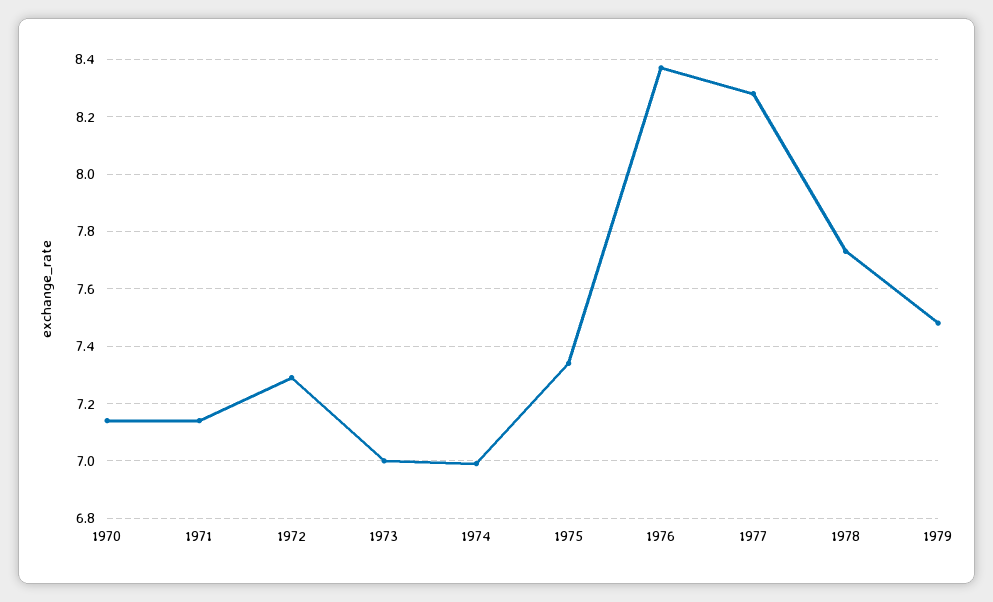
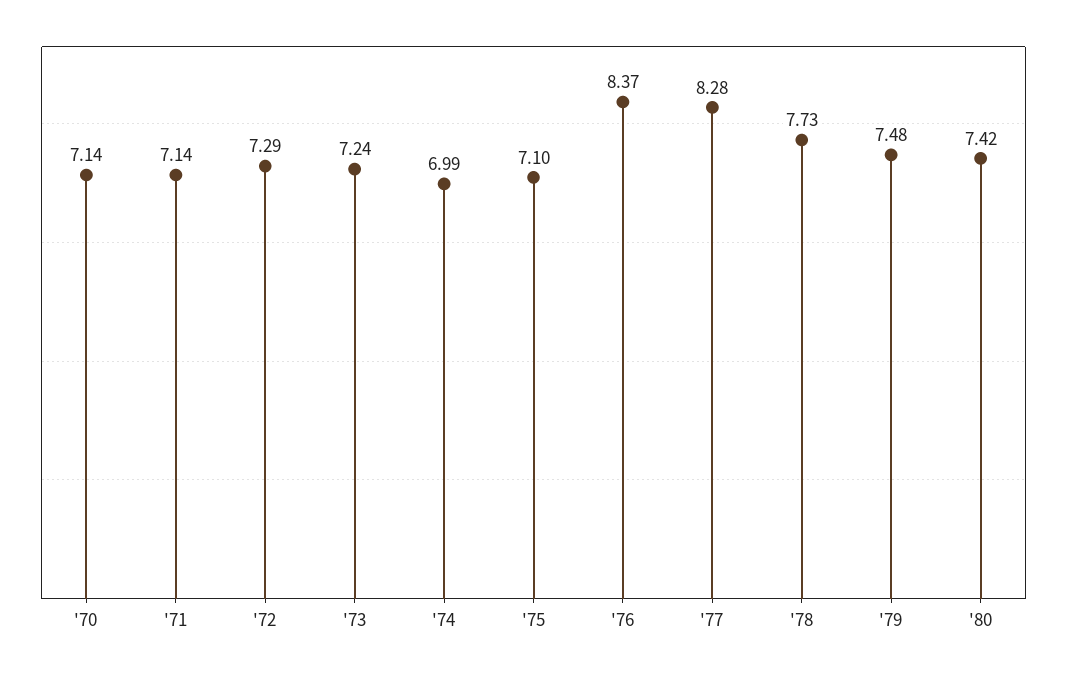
1973: 7 -> 7.24
1975: 7.35 -> 7.1
'80: none -> 7.42

